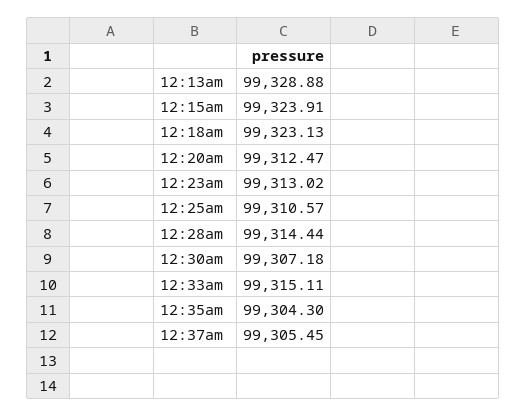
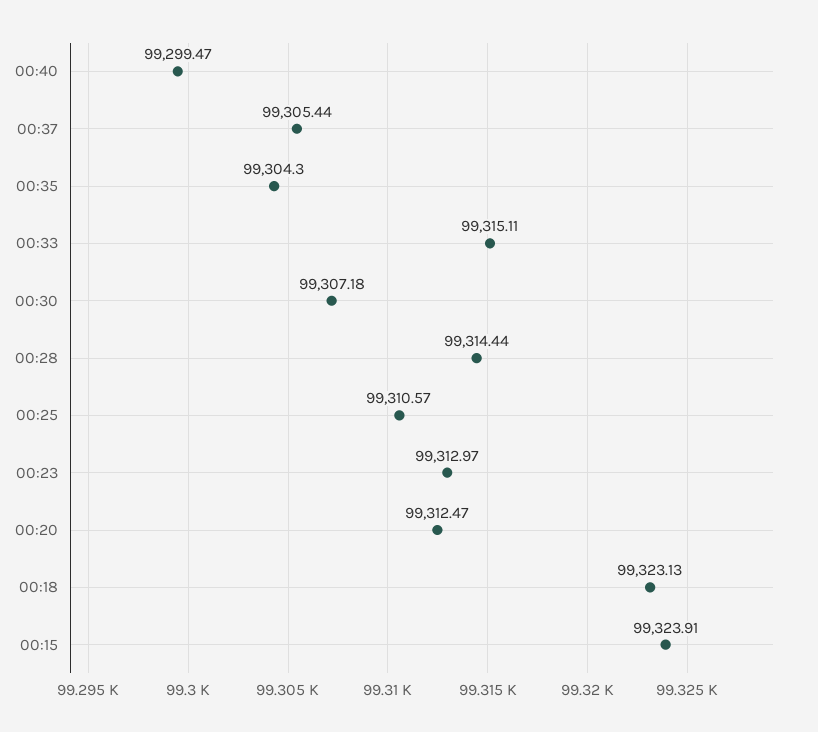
12:13am: 99328.88 -> none
12:23am: 99313.02 -> 99312.97
12:37am: 99305.45 -> 99305.44
00:40: none -> 99299.47

